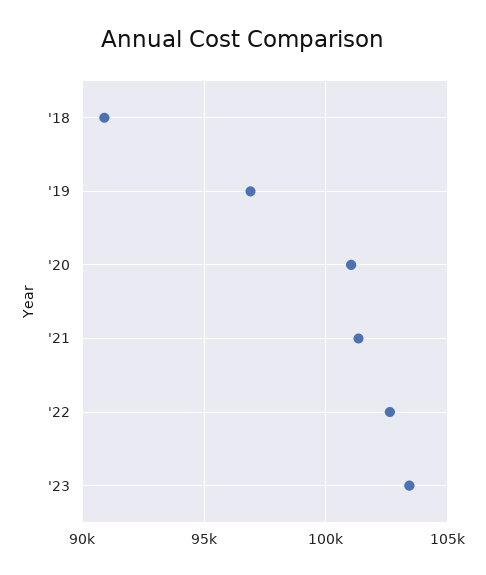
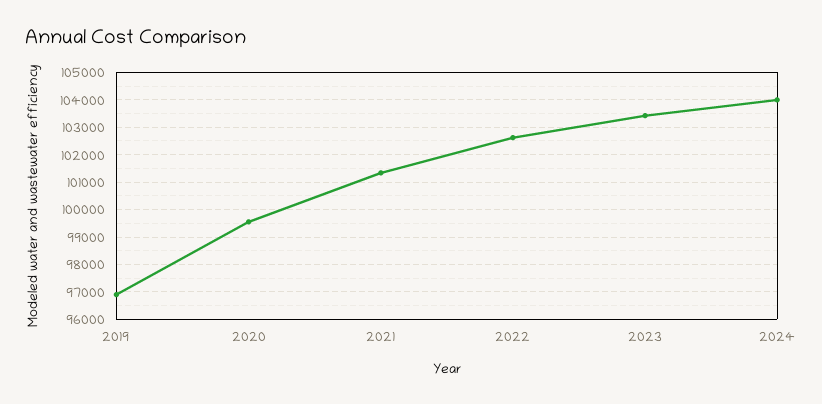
'18: 91000 -> none
'20: 101000 -> 99500
2024: none -> 104000

